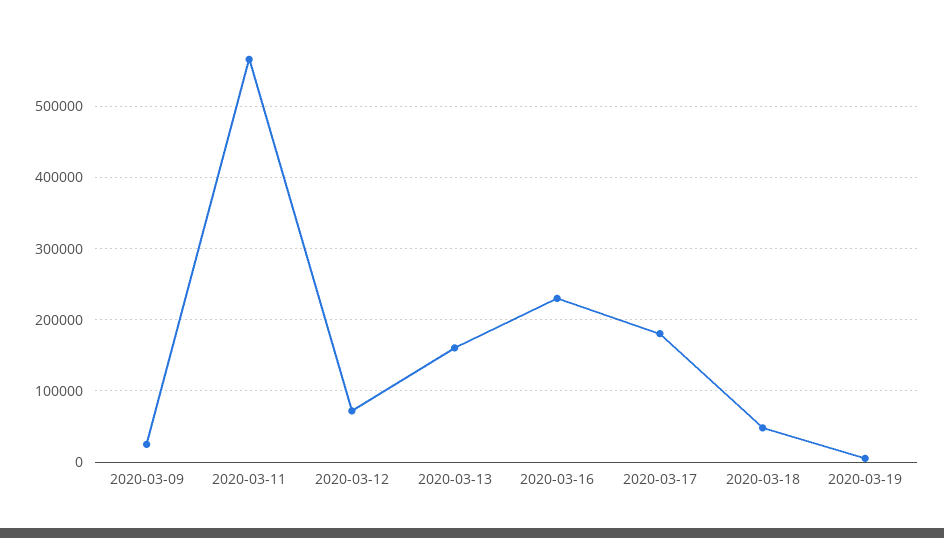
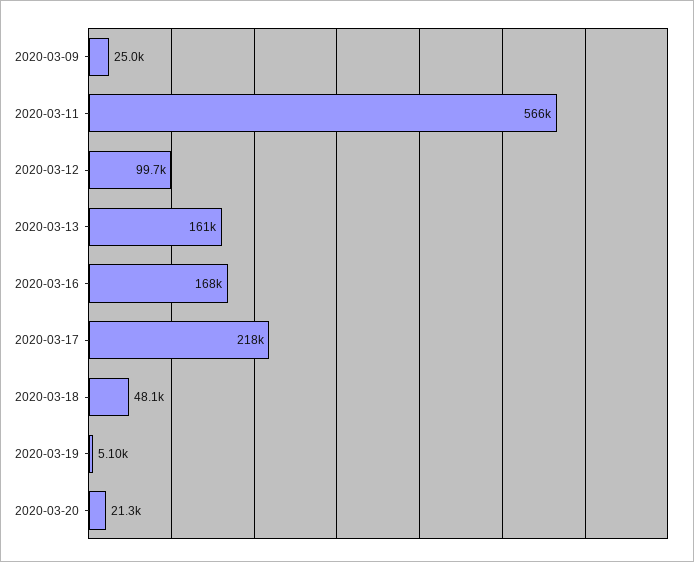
2020-03-12: 70000 -> 99700
2020-03-16: 230000 -> 168000
2020-03-17: 180000 -> 218000
2020-03-20: none -> 21300

